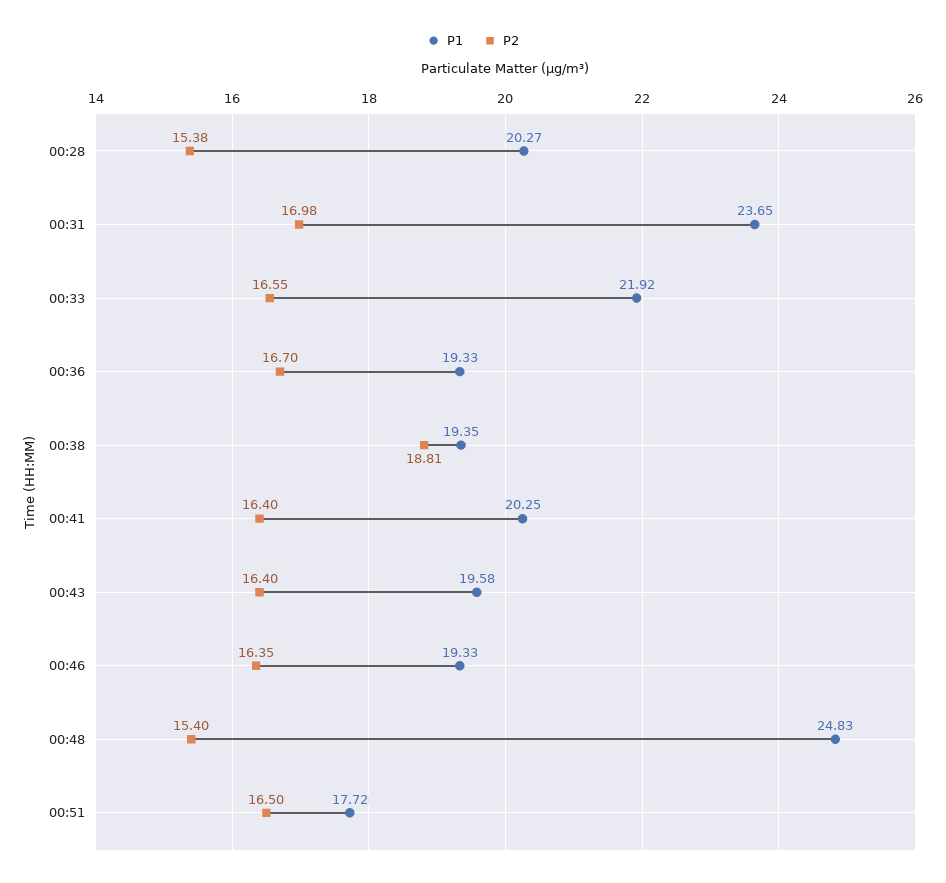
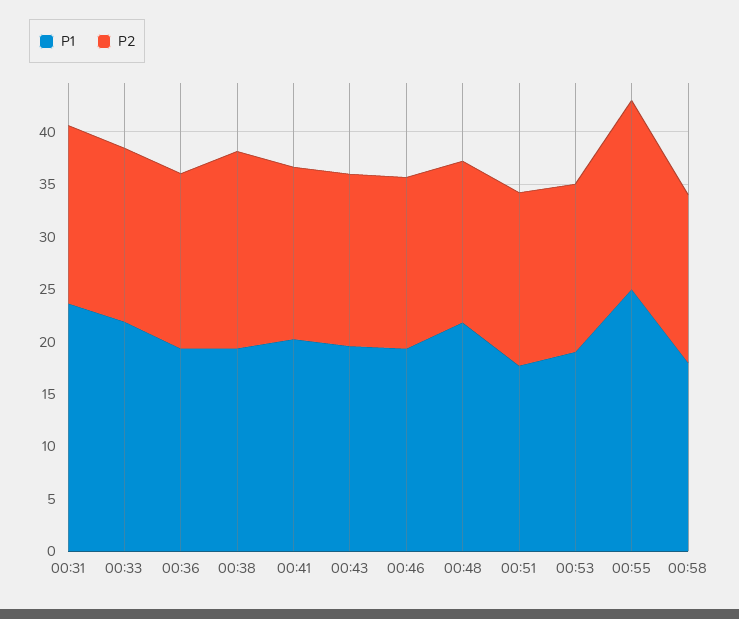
P1, 00:28: 20.27 -> none
P2, 00:28: 15.38 -> none
P1, 00:48: 24.83 -> 22
P1, 00:53: none -> 19
P2, 00:53: none -> 16
P1, 00:55: none -> 25
P2, 00:55: none -> 18
P1, 00:58: none -> 18
P2, 00:58: none -> 16

